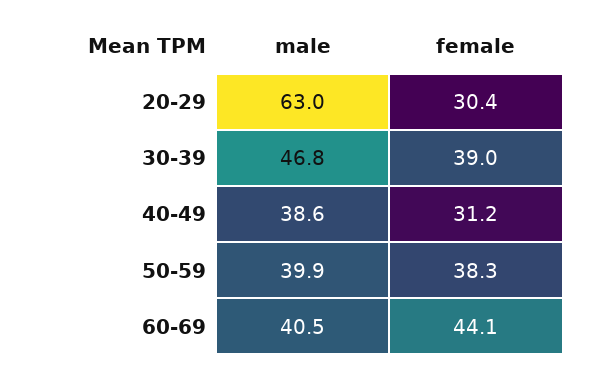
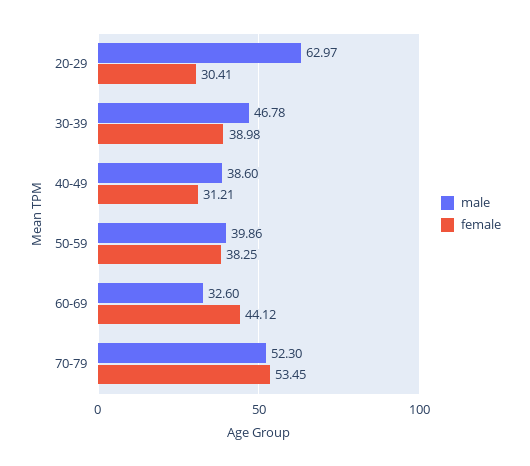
male, 60-69: 40.5 -> 32.6
male, 70-79: none -> 52.3
female, 70-79: none -> 53.45

